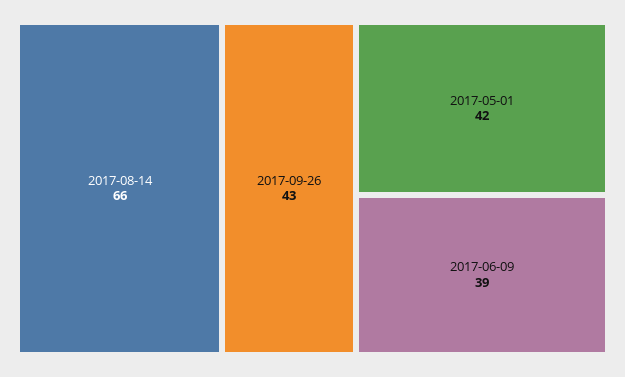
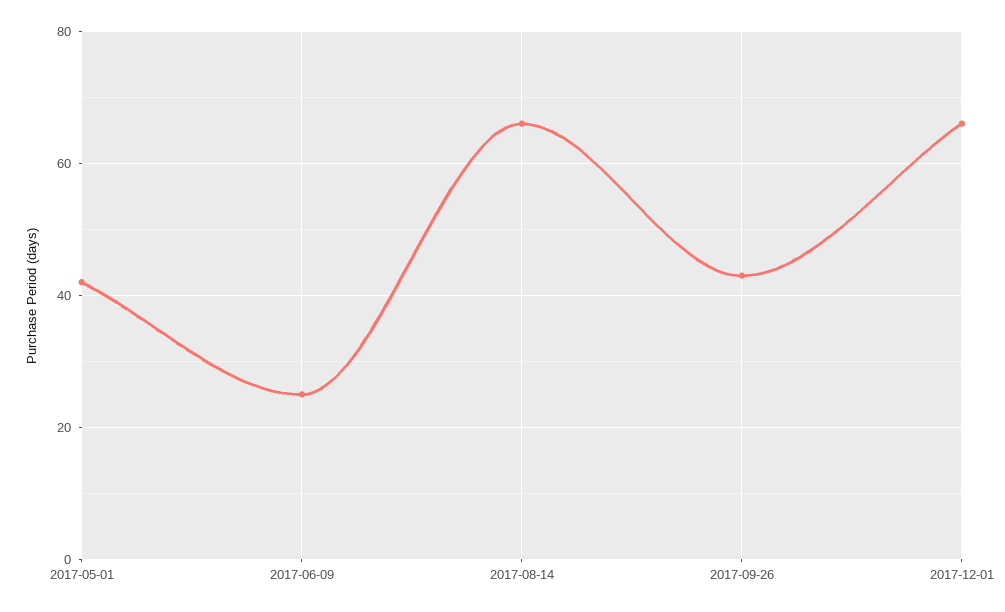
2017-06-09: 39 -> 25
2017-12-01: none -> 65

